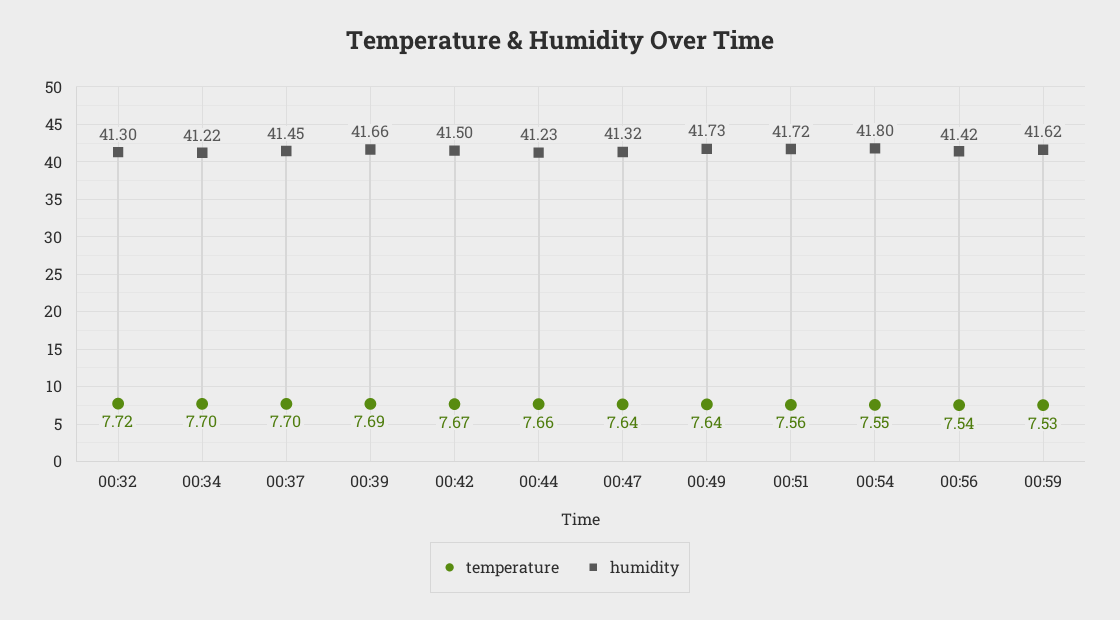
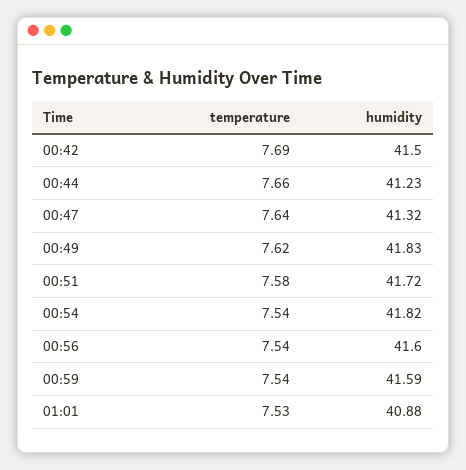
temperature, 00:32: 7.72 -> none
humidity, 00:32: 41.3 -> none
temperature, 00:34: 7.7 -> none
humidity, 00:34: 41.22 -> none
temperature, 00:37: 7.7 -> none
humidity, 00:37: 41.45 -> none
temperature, 00:39: 7.69 -> none
humidity, 00:39: 41.66 -> none
temperature, 00:42: 7.67 -> 7.69
temperature, 00:49: 7.64 -> 7.62
humidity, 00:49: 41.73 -> 41.83
temperature, 00:51: 7.56 -> 7.58
temperature, 00:54: 7.55 -> 7.54
humidity, 00:54: 41.8 -> 41.82
humidity, 00:56: 41.42 -> 41.6
temperature, 00:59: 7.53 -> 7.54
humidity, 00:59: 41.62 -> 41.59
temperature, 01:01: none -> 7.53
humidity, 01:01: none -> 40.88

